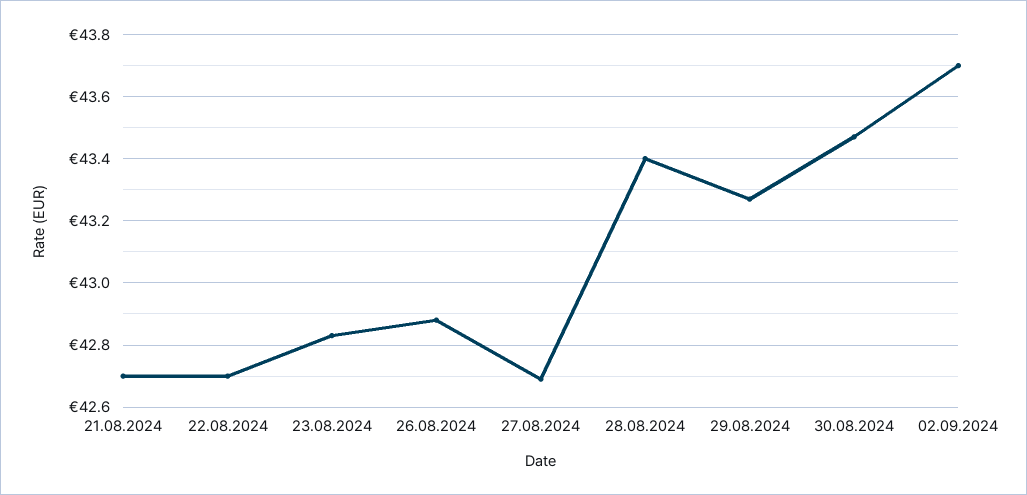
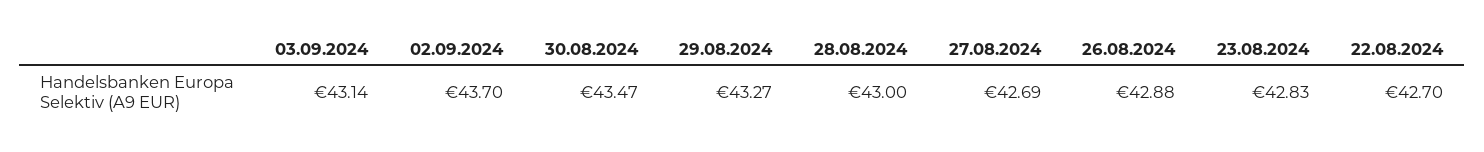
21.08.2024: 42.7 -> none
28.08.2024: 43.4 -> 43
03.09.2024: none -> 43.14

